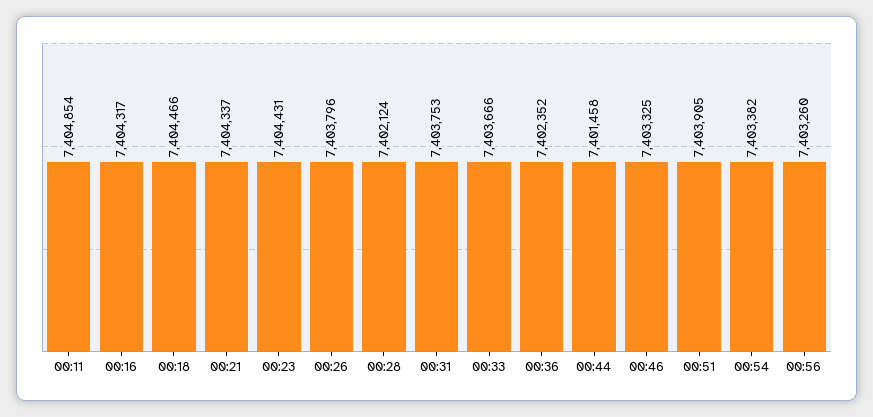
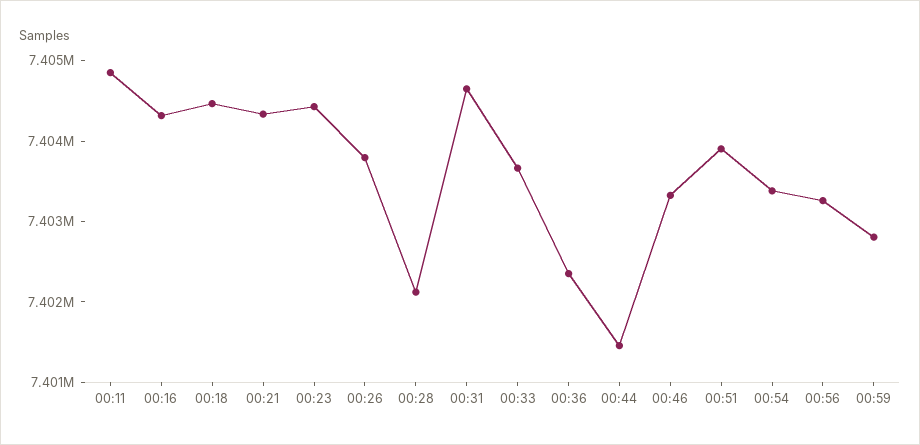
00:31: 7403753 -> 7404600
00:59: none -> 7402800

